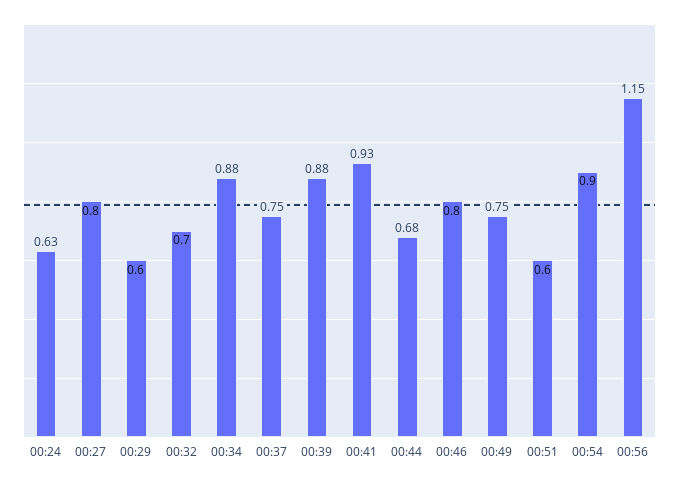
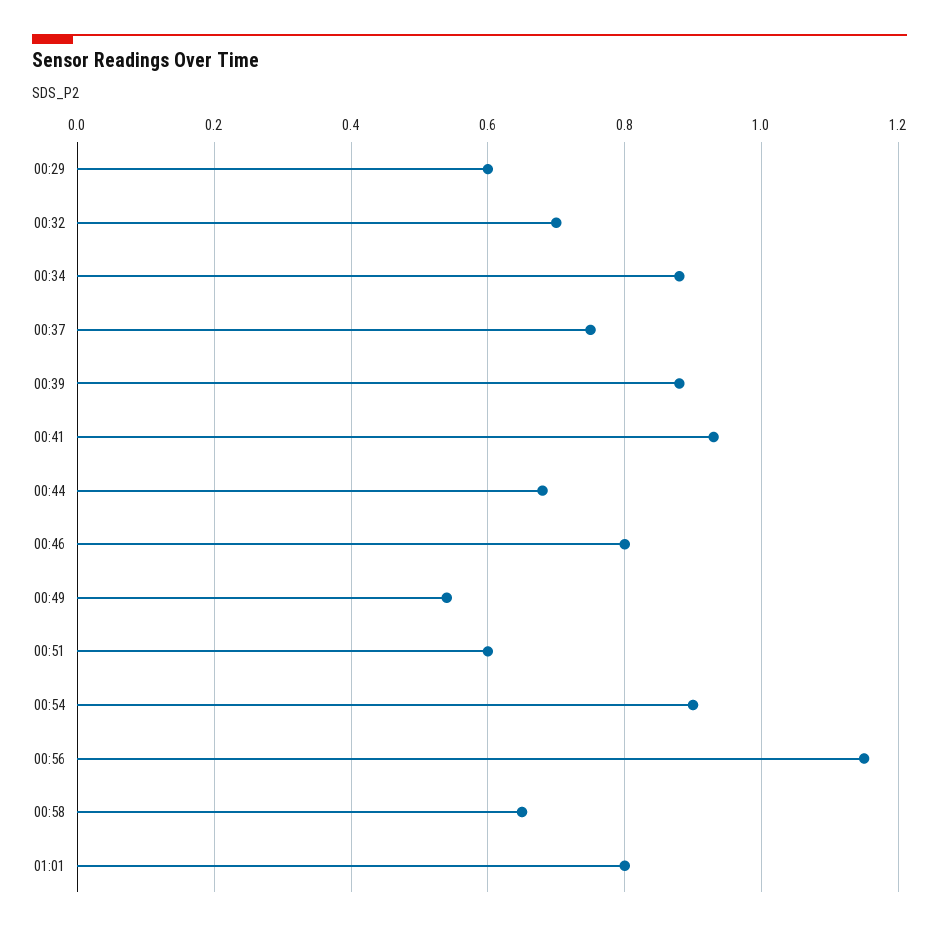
00:24: 0.63 -> none
00:27: 0.8 -> none
00:49: 0.75 -> 0.55
00:58: none -> 0.65
01:01: none -> 0.8

